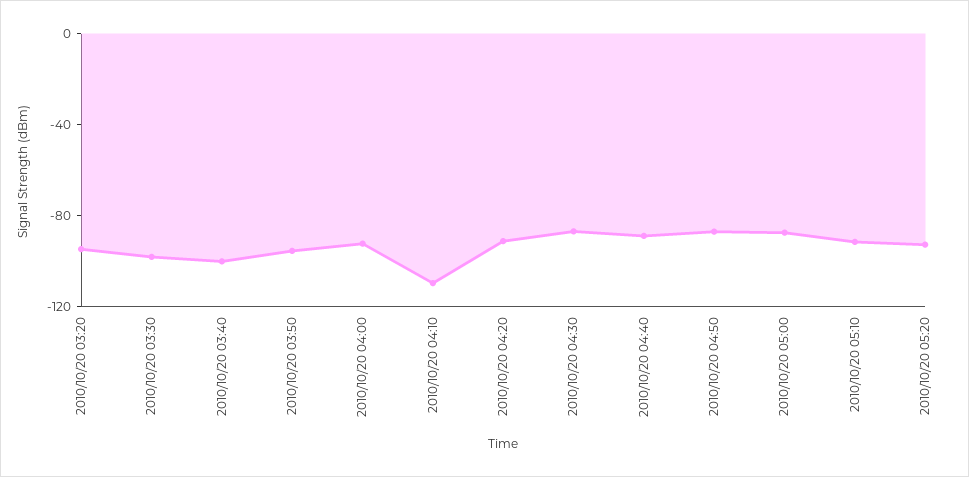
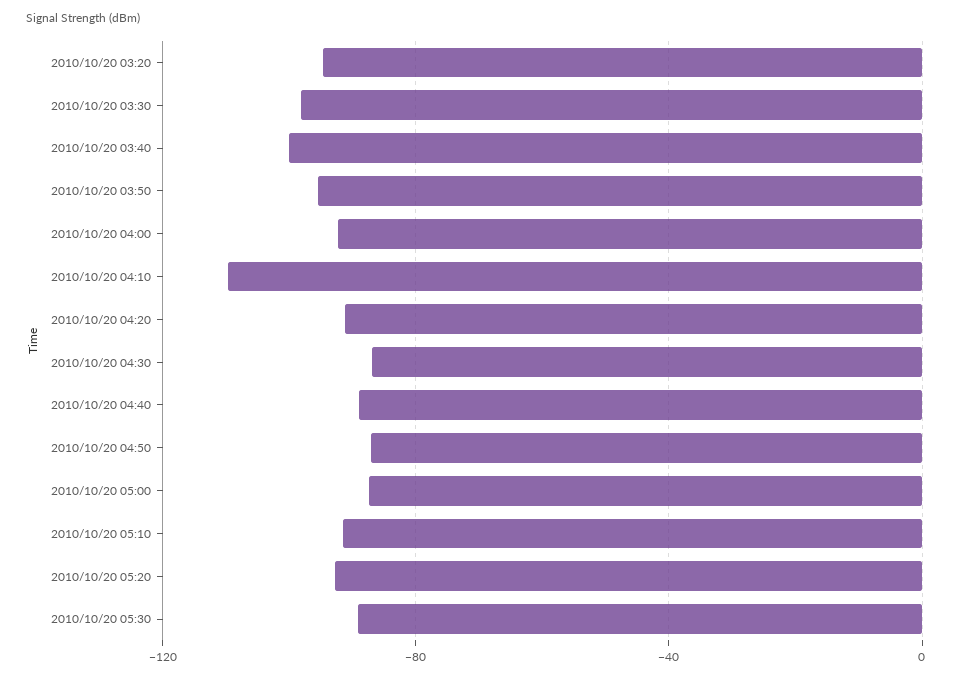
2010/10/20 05:30: none -> -90

